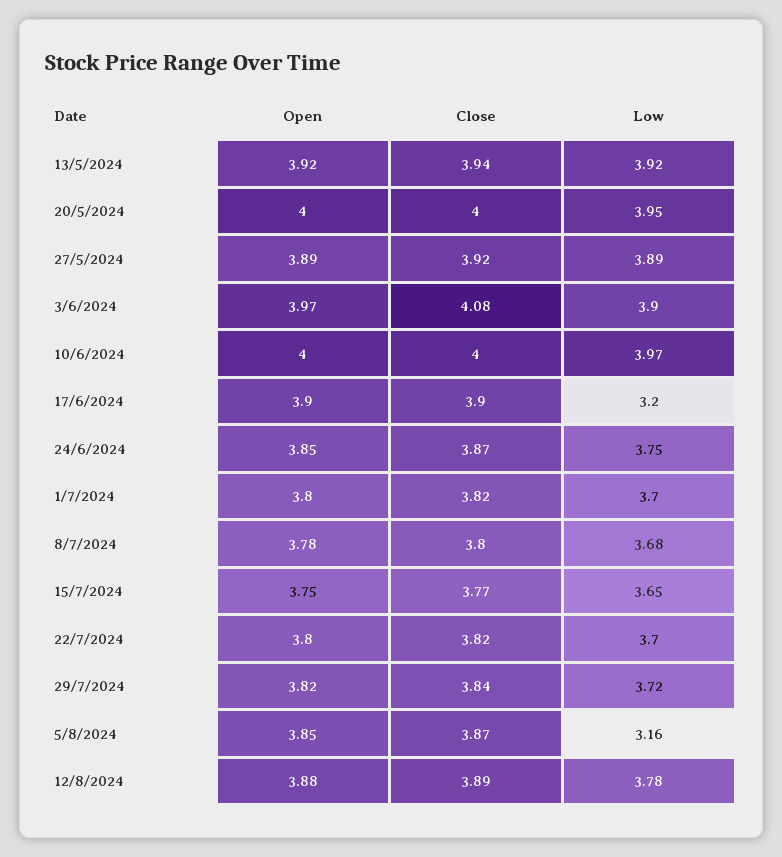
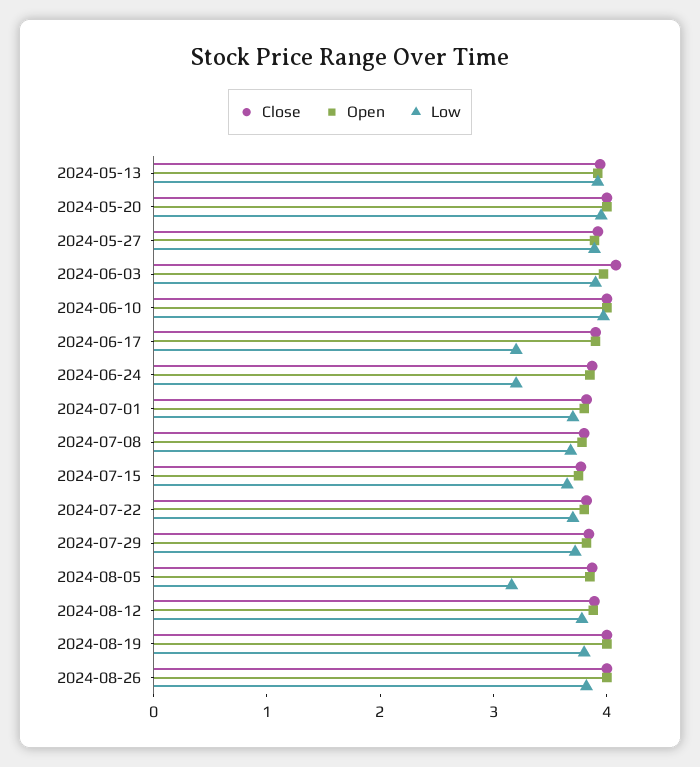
Low, 24/6/2024: 3.75 -> 3.2
Close, 2024-08-19: none -> 4
Open, 2024-08-19: none -> 4
Low, 2024-08-19: none -> 3.8
Close, 2024-08-26: none -> 4
Open, 2024-08-26: none -> 4
Low, 2024-08-26: none -> 3.8

